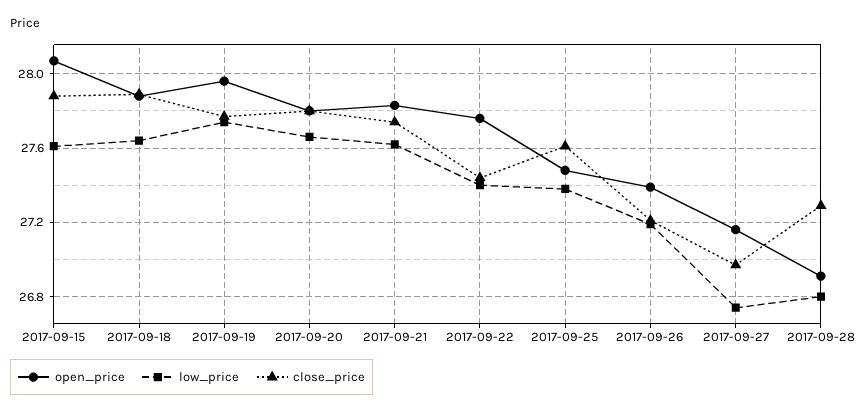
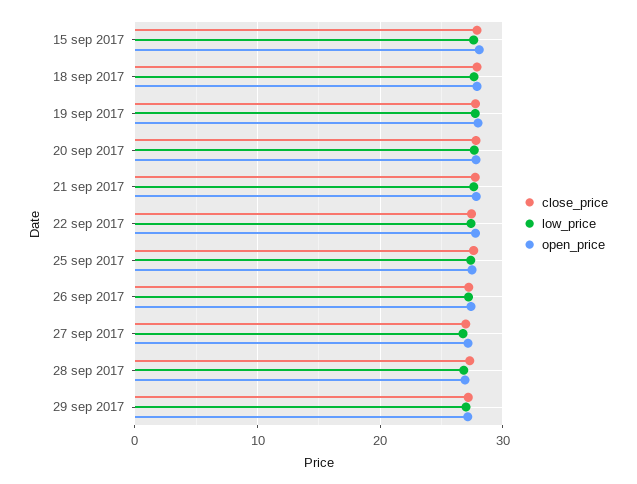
close_price, 29 sep 2017: none -> 27
low_price, 29 sep 2017: none -> 27
open_price, 29 sep 2017: none -> 27

